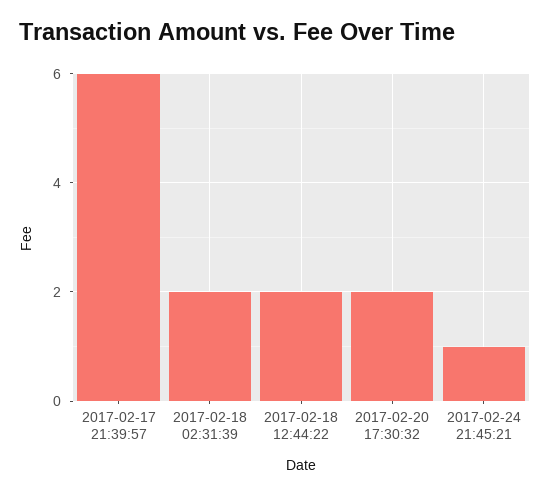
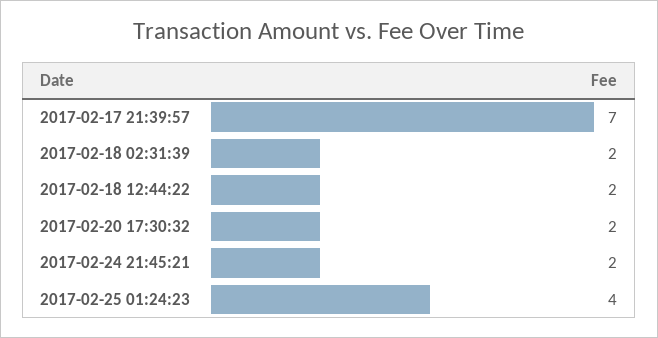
2017-02-17 21:39:57: 6 -> 7
2017-02-24 21:45:21: 1 -> 2
2017-02-25 01:24:23: none -> 4

